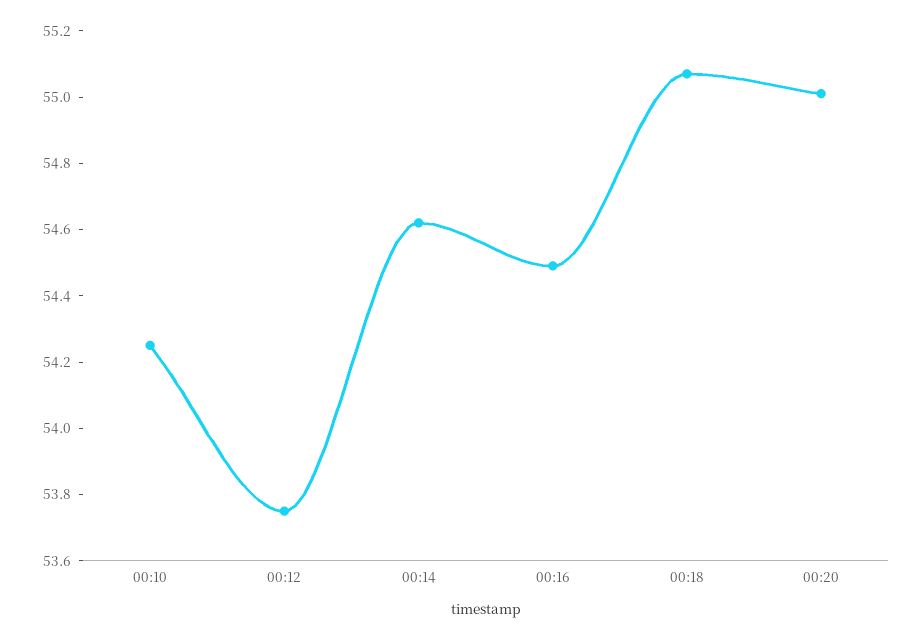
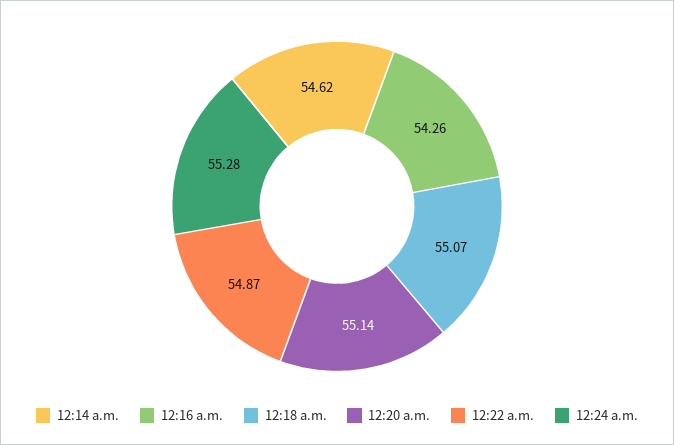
00:10: 54.25 -> none
00:12: 53.75 -> none
00:16: 54.5 -> 54.26
00:20: 55 -> 55.14
12:22 a.m.: none -> 54.87
12:24 a.m.: none -> 55.28

